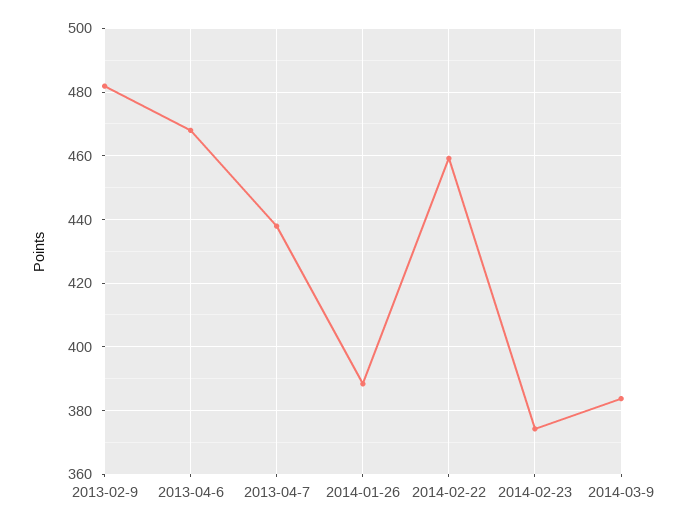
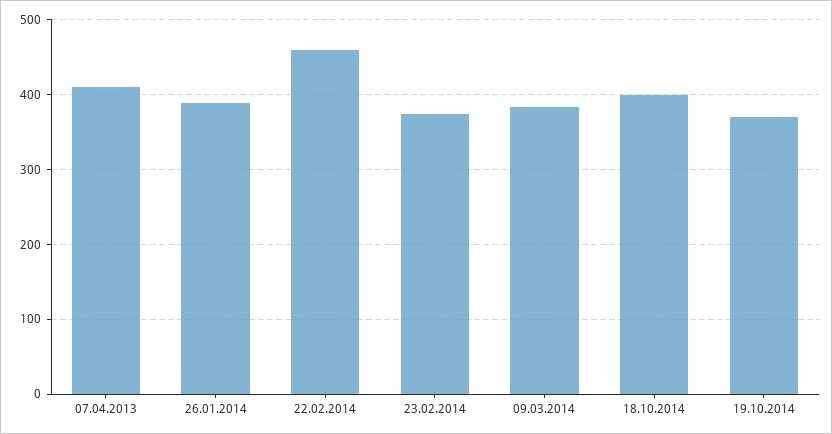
2013-02-9: 482 -> none
2013-04-6: 468 -> none
2013-04-7: 438 -> 410
18.10.2014: none -> 400
19.10.2014: none -> 370

